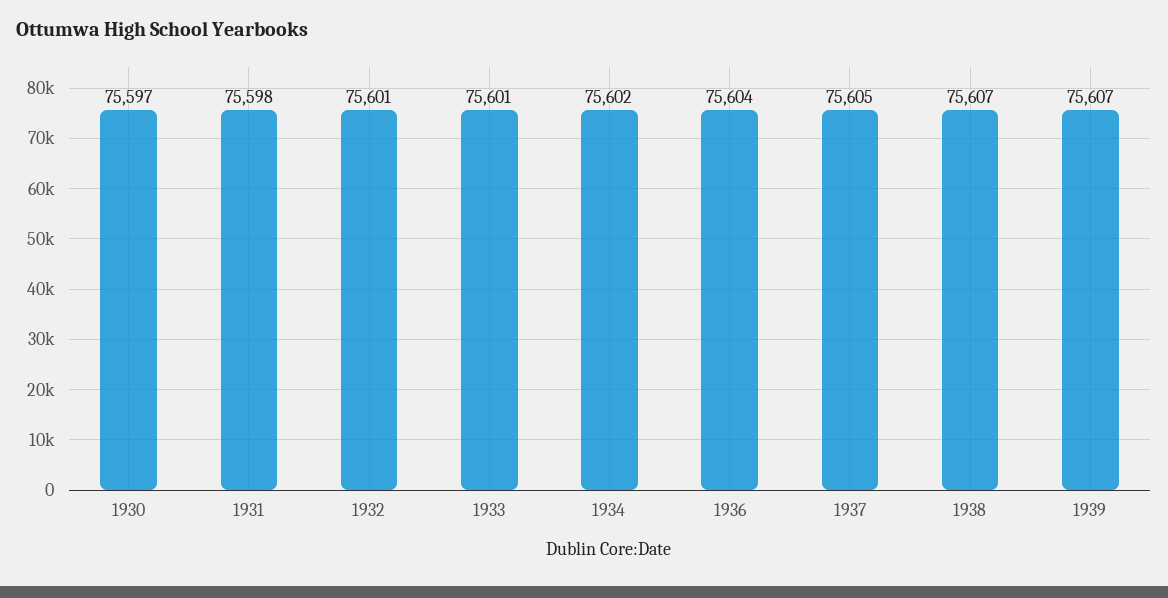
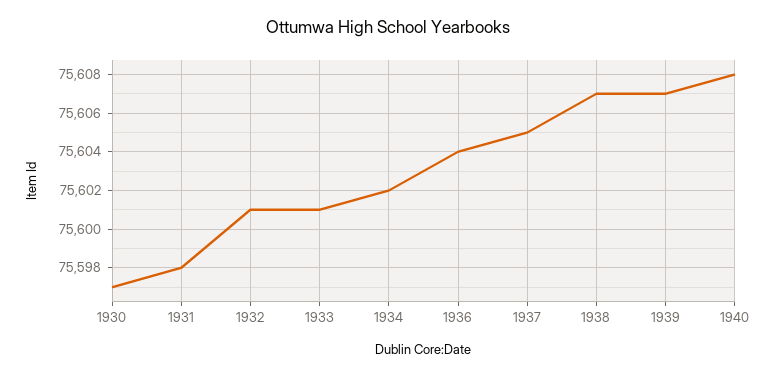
1940: none -> 75608

